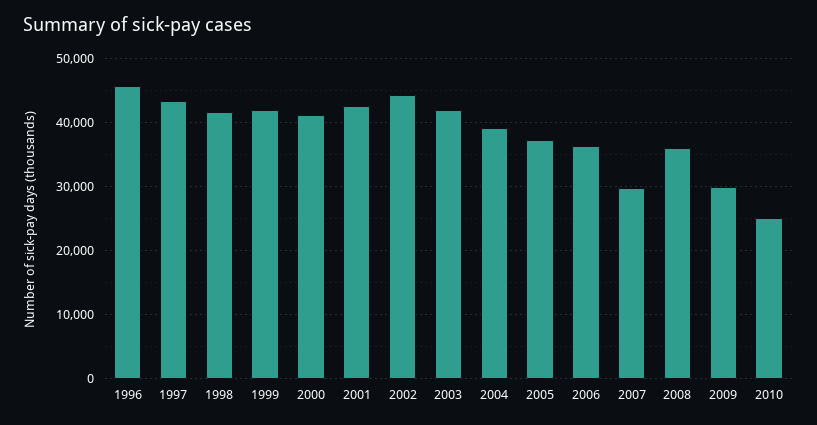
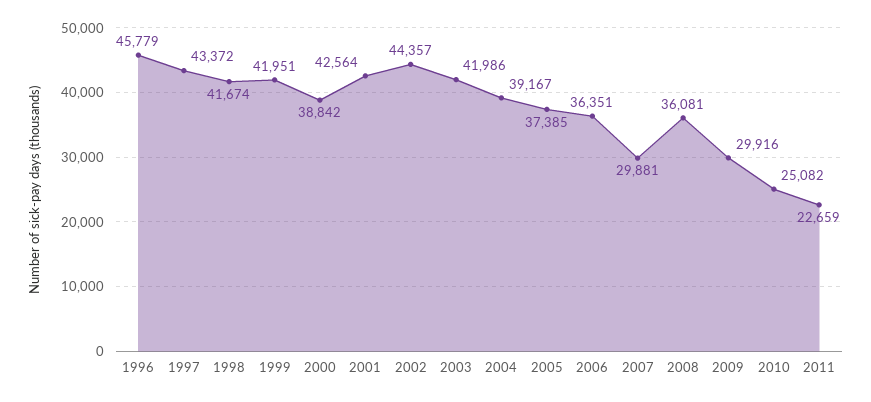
2000: 41000 -> 38842
2011: none -> 22659

